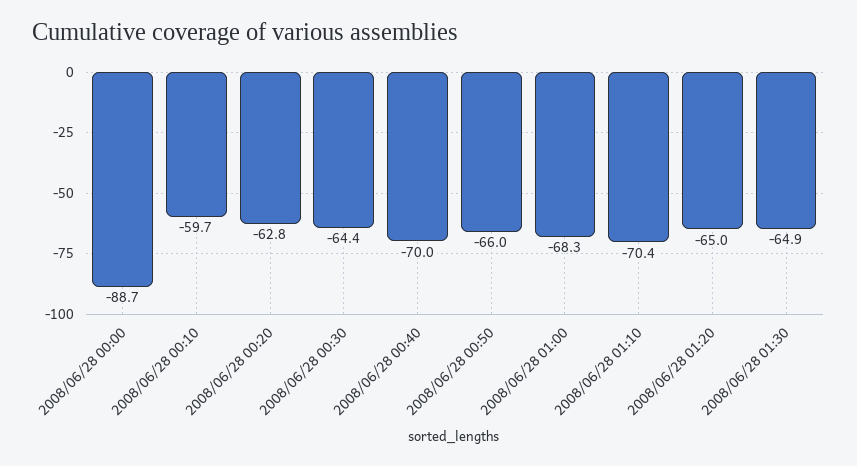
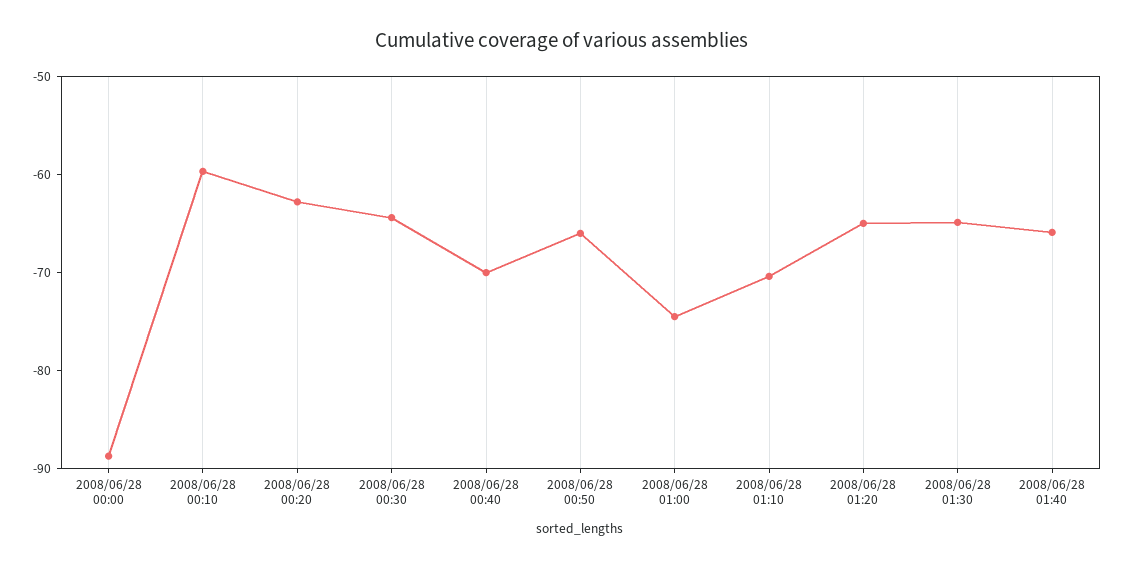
2008/06/28 01:00: -68.3 -> -74
2008/06/28 01:40: none -> -66

